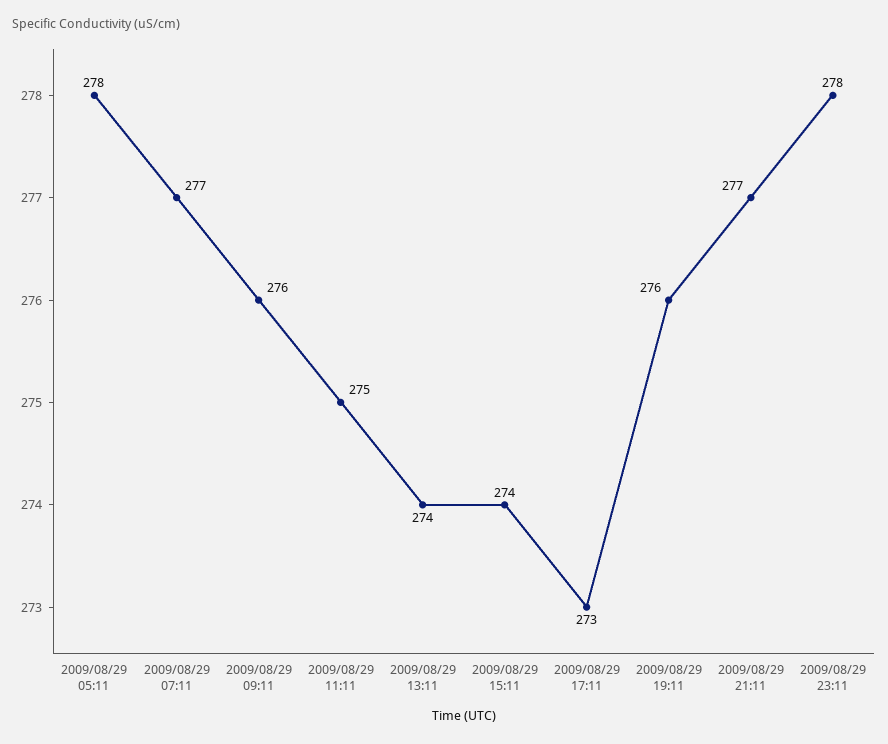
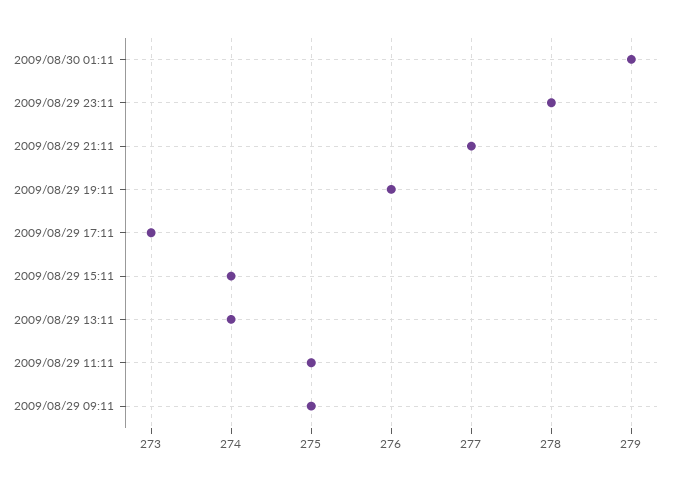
2009/08/29 05:11: 278 -> none
2009/08/29 07:11: 277 -> none
2009/08/29 09:11: 276 -> 275
2009/08/30 01:11: none -> 279

